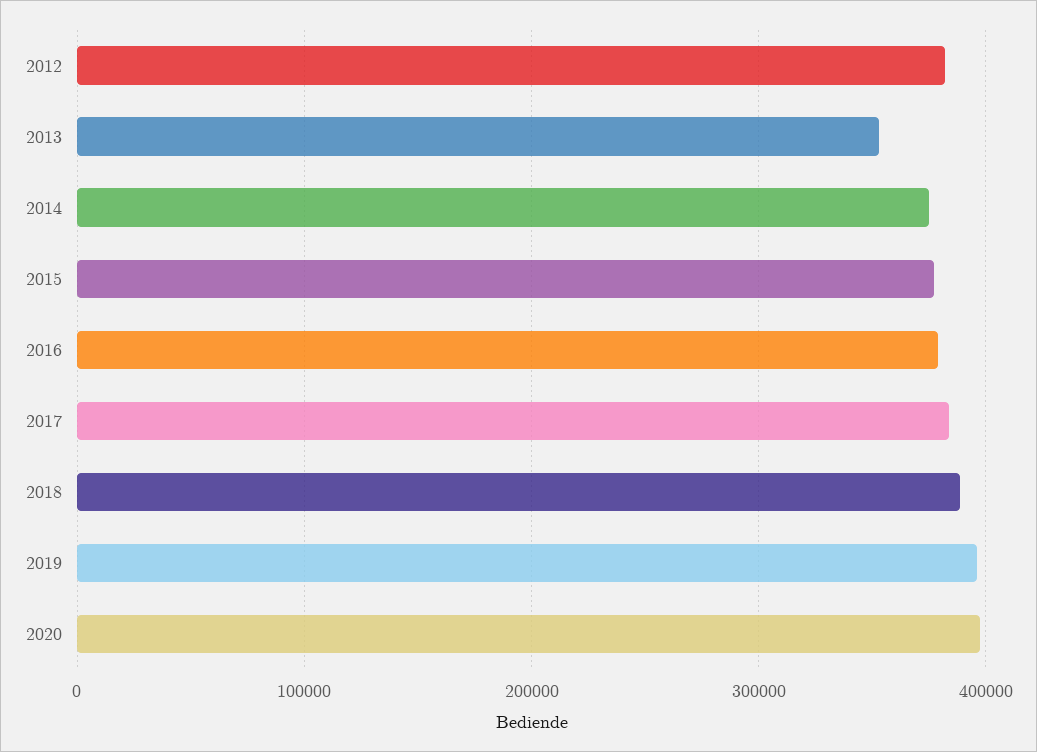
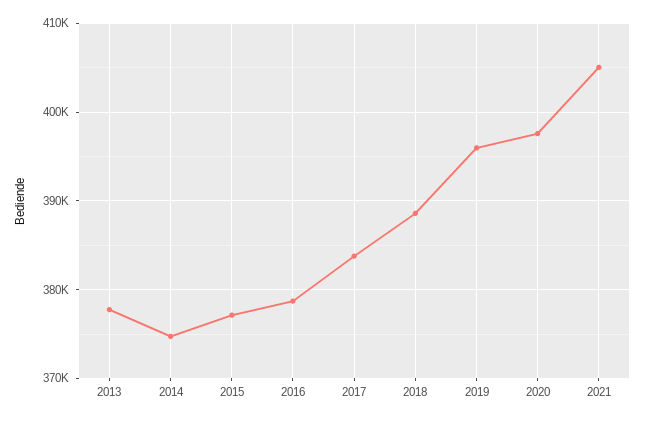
2012: 380000 -> none
2013: 350000 -> 378000
2021: none -> 405000

